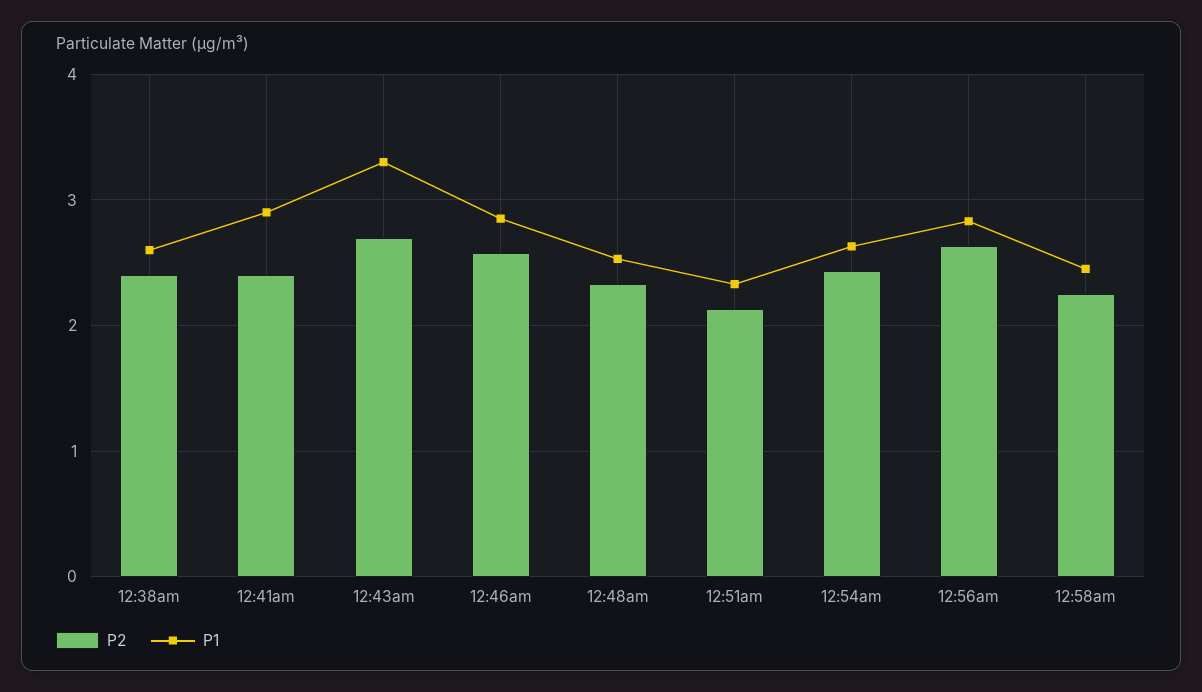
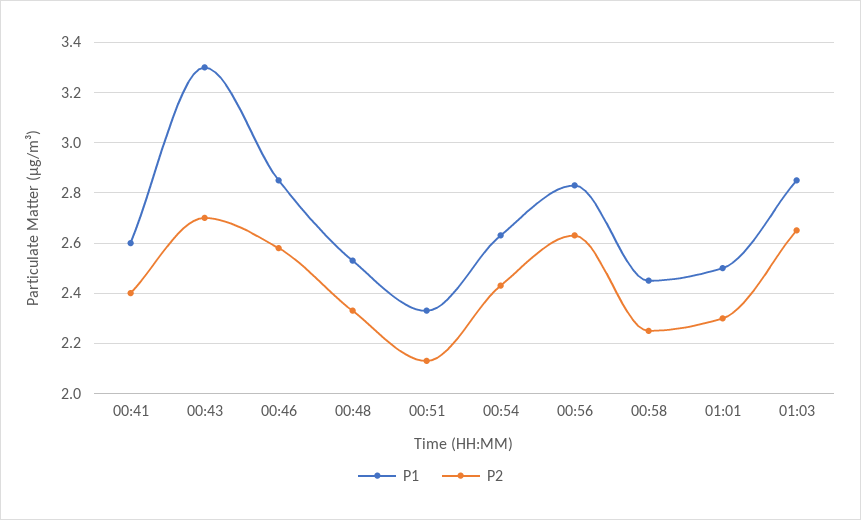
P2, 12:38am: 2.4 -> none
P1, 12:38am: 2.6 -> none
P1, 12:41am: 2.9 -> 2.6
P1, 01:01: none -> 2.5
P2, 01:01: none -> 2.3
P1, 01:03: none -> 2.85
P2, 01:03: none -> 2.65

